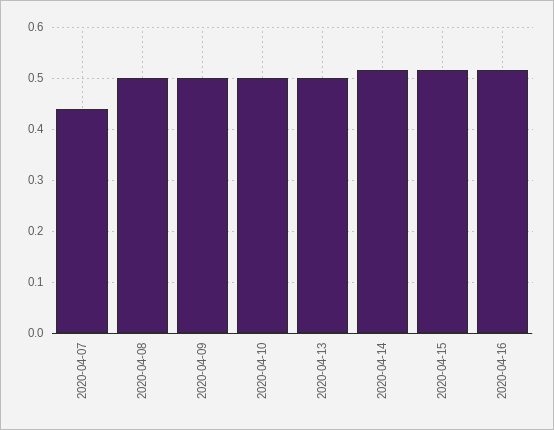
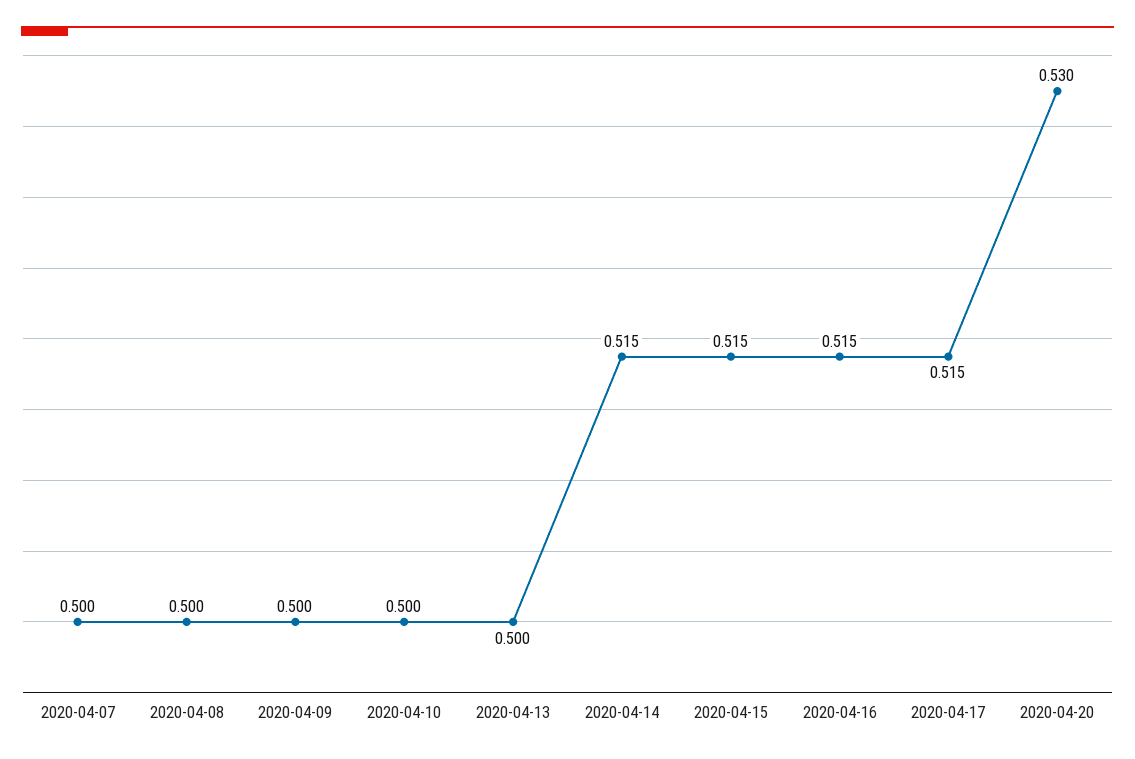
2020-04-07: 0.44 -> 0.5
2020-04-17: none -> 0.515
2020-04-20: none -> 0.53

